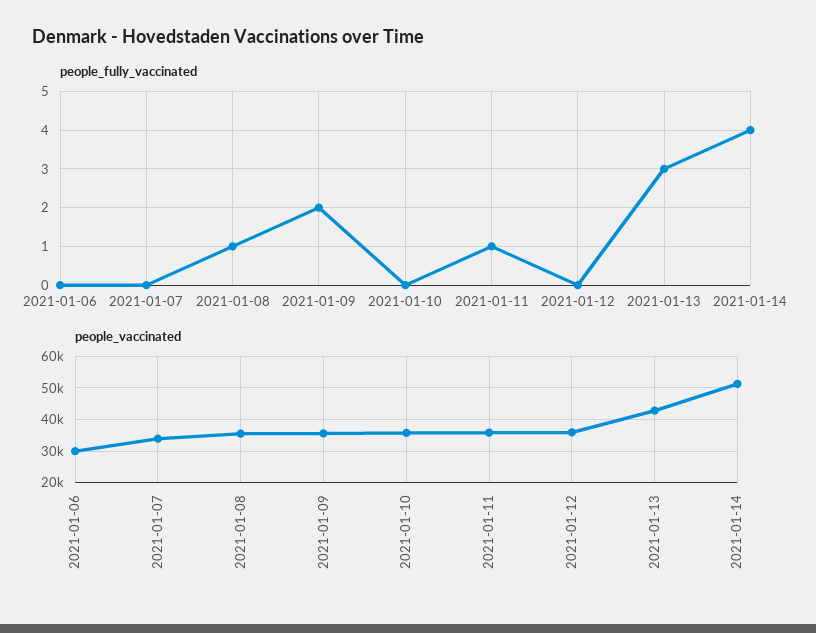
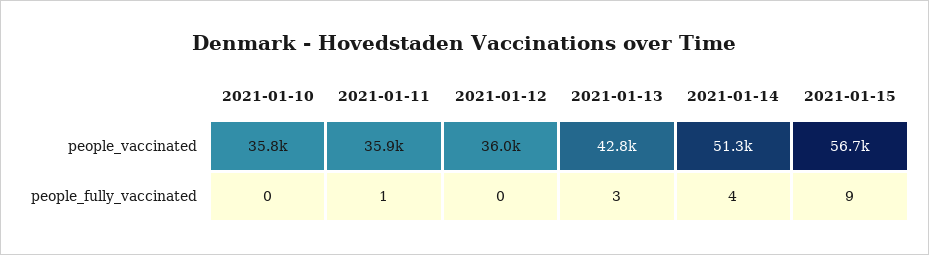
people_fully_vaccinated, 2021-01-06: 0 -> none
people_fully_vaccinated, 2021-01-07: 0 -> none
people_fully_vaccinated, 2021-01-08: 1 -> none
people_fully_vaccinated, 2021-01-09: 2 -> none
people_vaccinated, 2021-01-06: 30000 -> none
people_vaccinated, 2021-01-07: 34000 -> none
people_vaccinated, 2021-01-08: 36000 -> none
people_vaccinated, 2021-01-09: 36000 -> none
people_vaccinated, 2021-01-15: none -> 56700
people_fully_vaccinated, 2021-01-15: none -> 9

